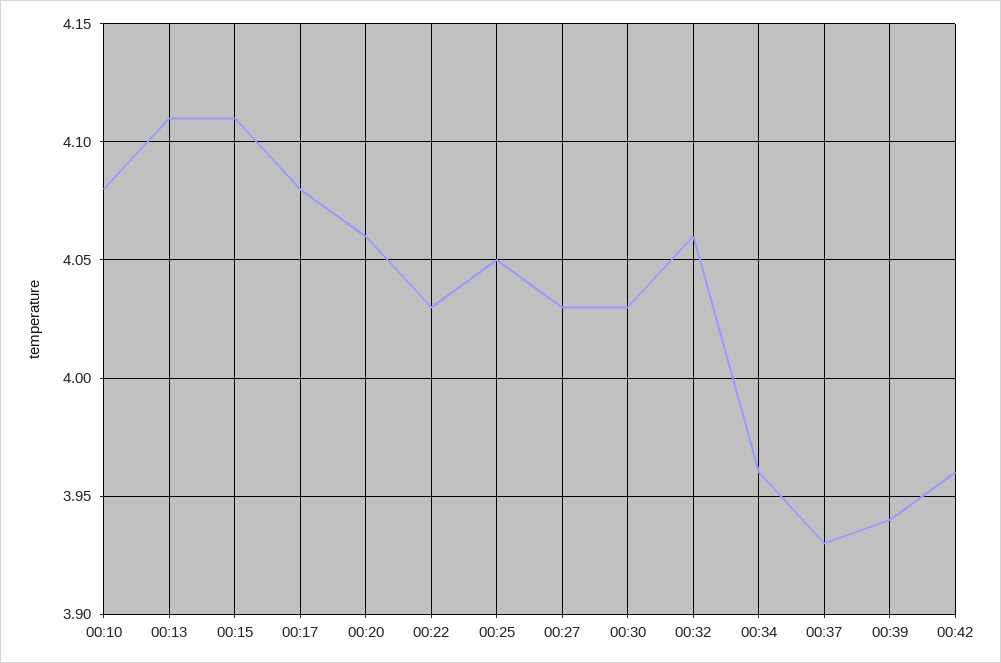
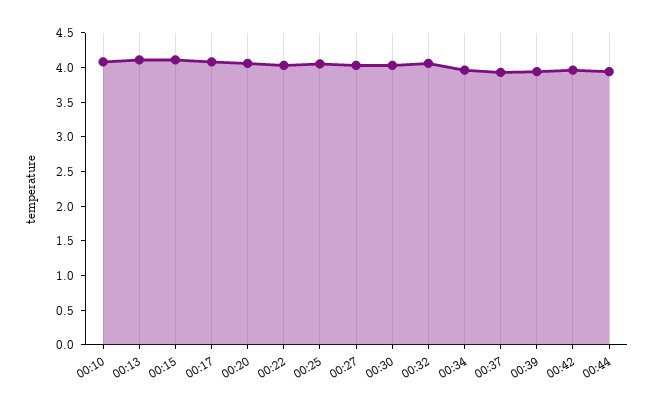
00:44: none -> 4

